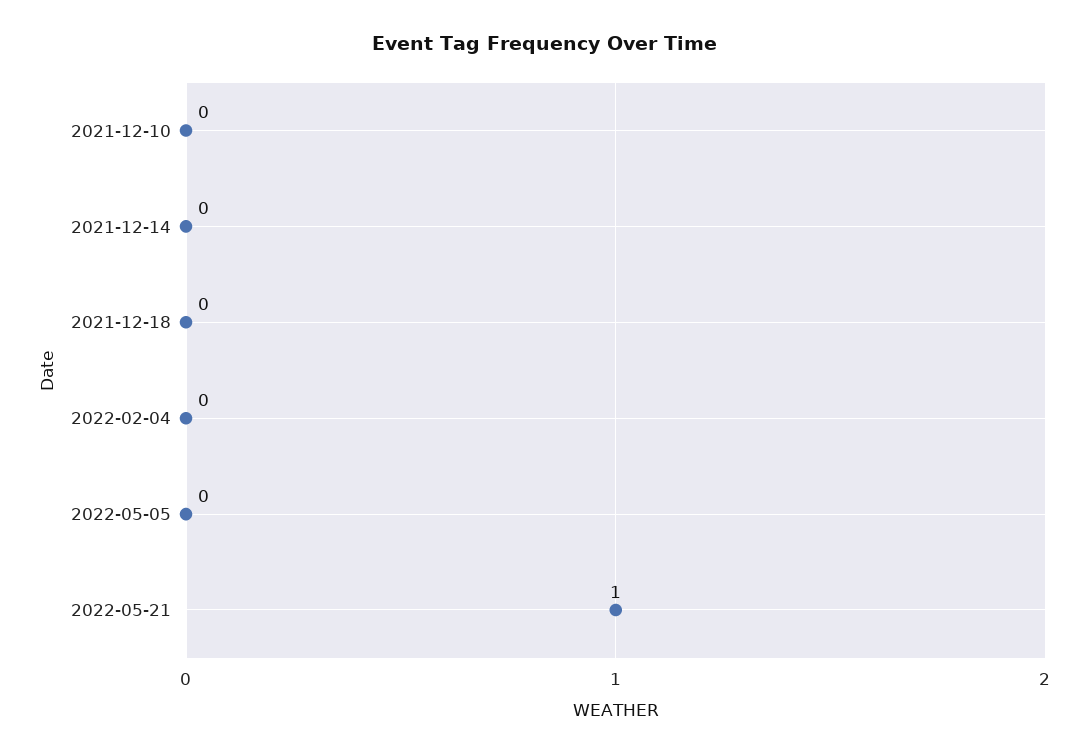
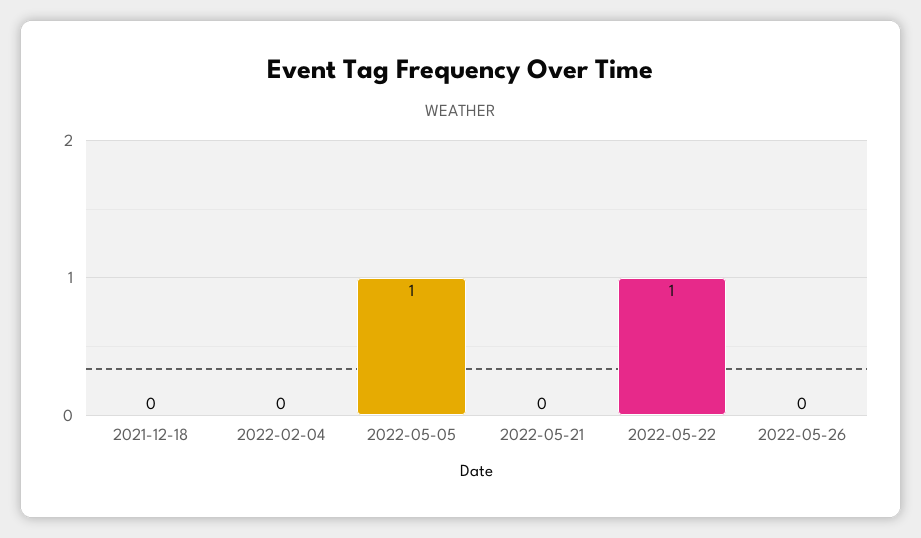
2021-12-10: 0 -> none
2021-12-14: 0 -> none
2022-05-05: 0 -> 1
2022-05-21: 1 -> 0
2022-05-22: none -> 1
2022-05-26: none -> 0

